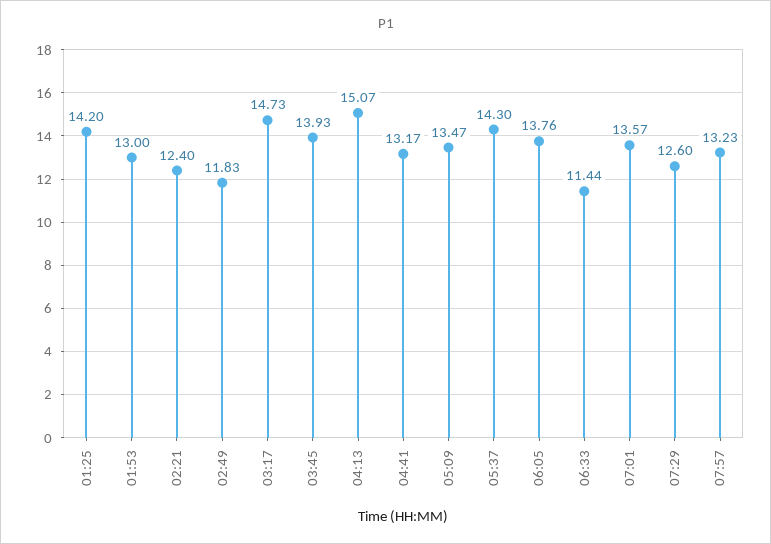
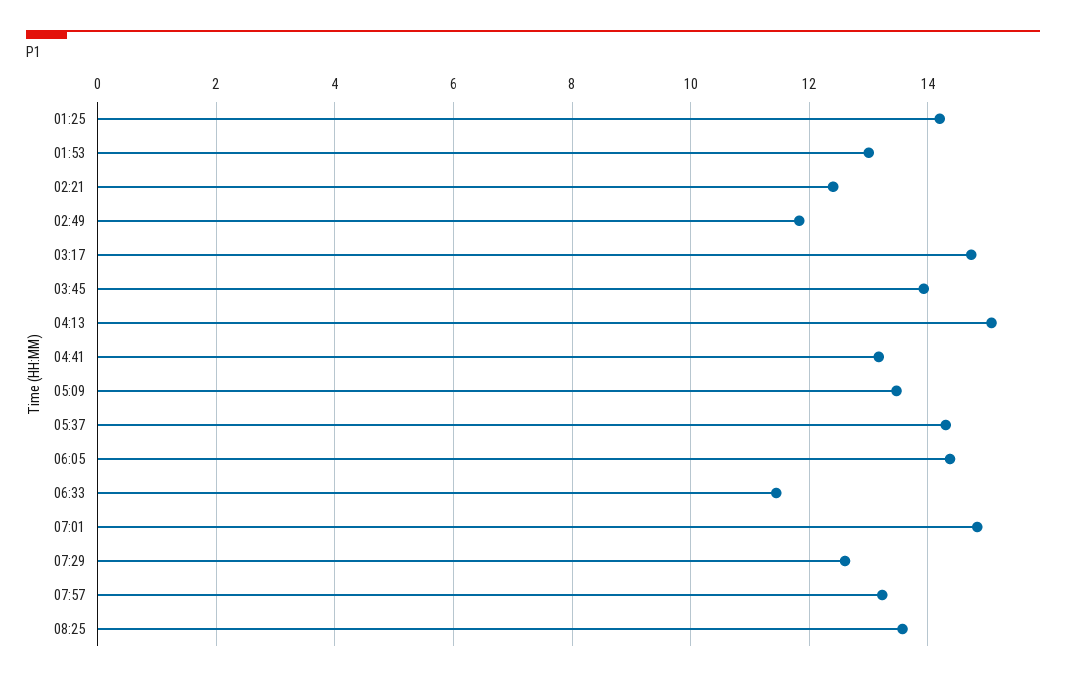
06:05: 13.76 -> 14.4
07:01: 13.57 -> 14.8
08:25: none -> 13.6

